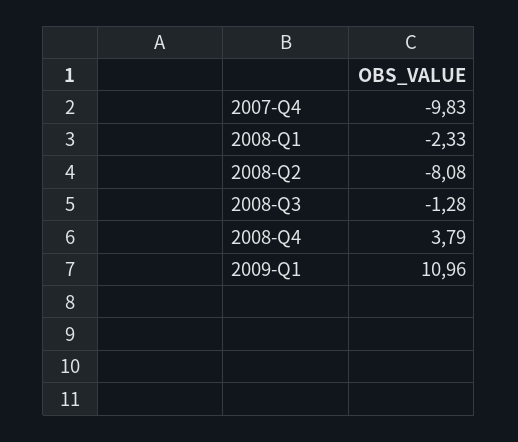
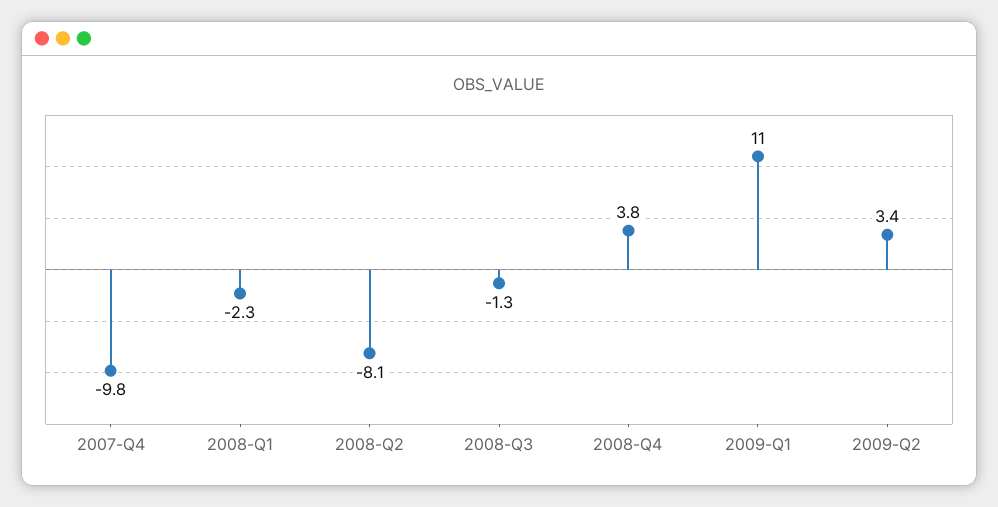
2009-Q2: none -> 3.4

